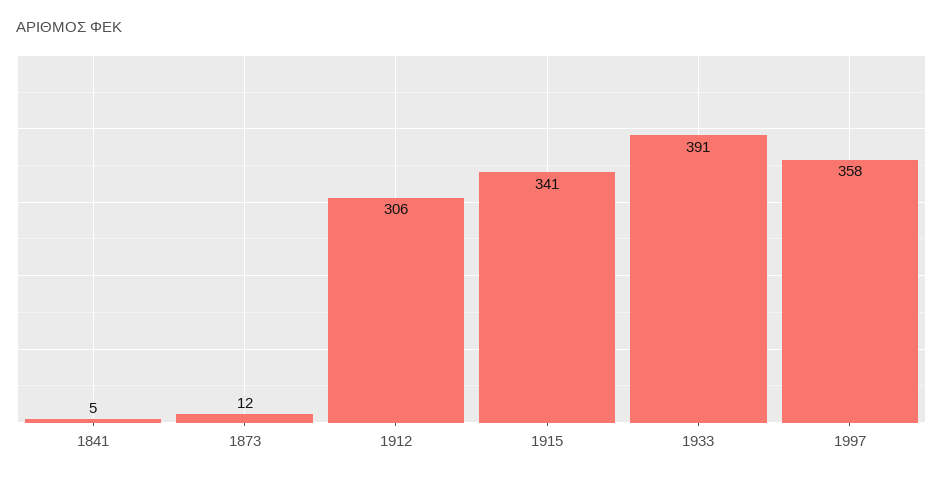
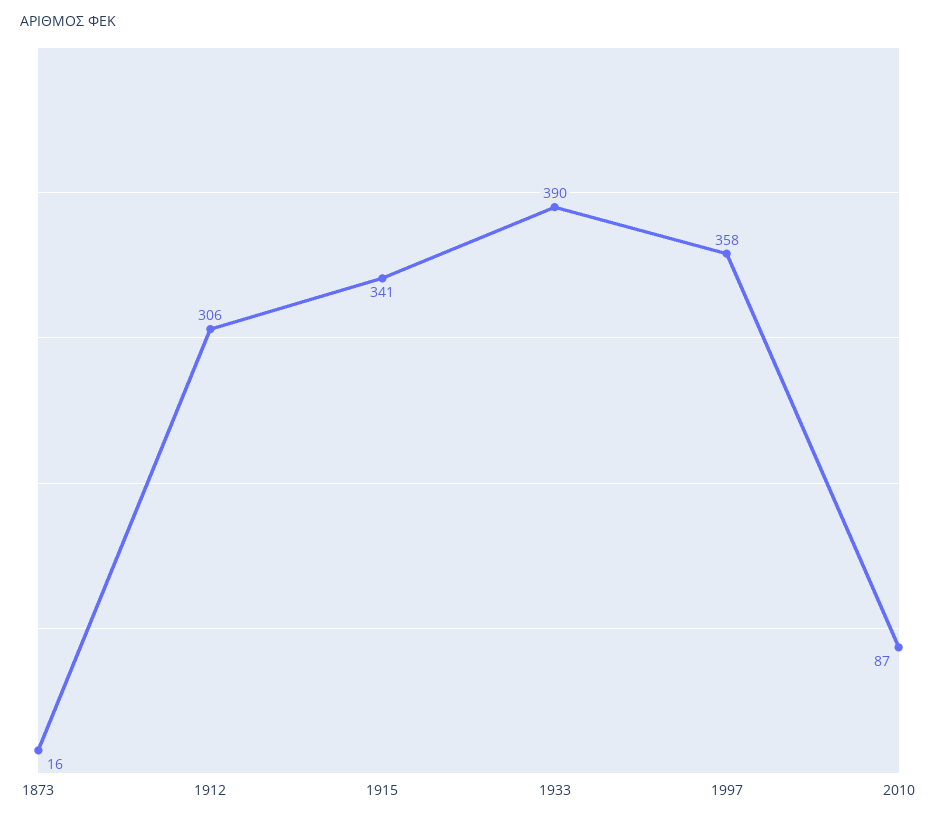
1841: 5 -> none
1873: 12 -> 16
1933: 391 -> 390
2010: none -> 87

